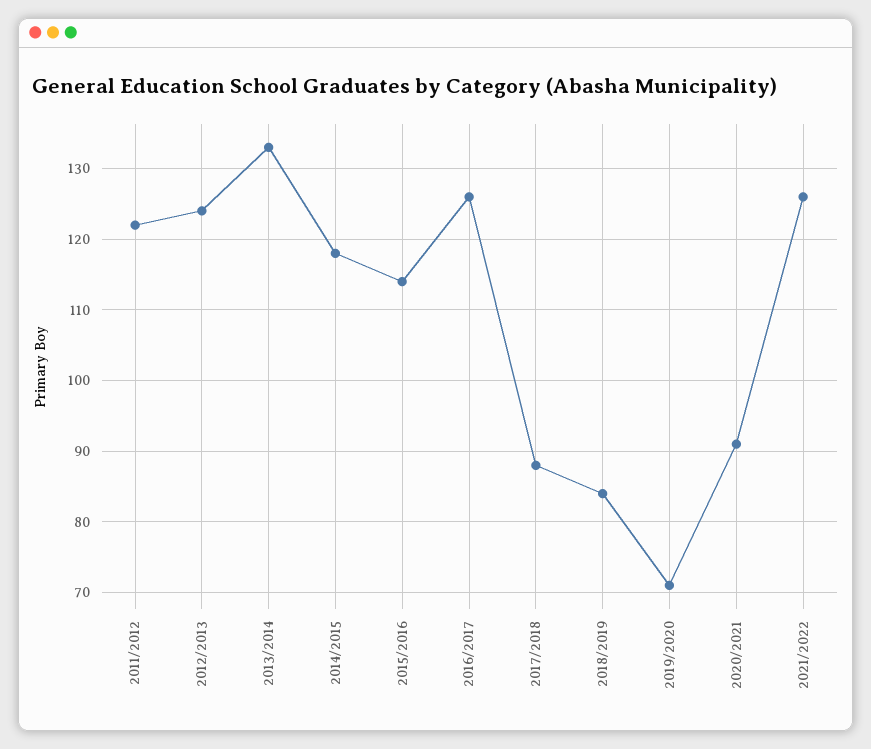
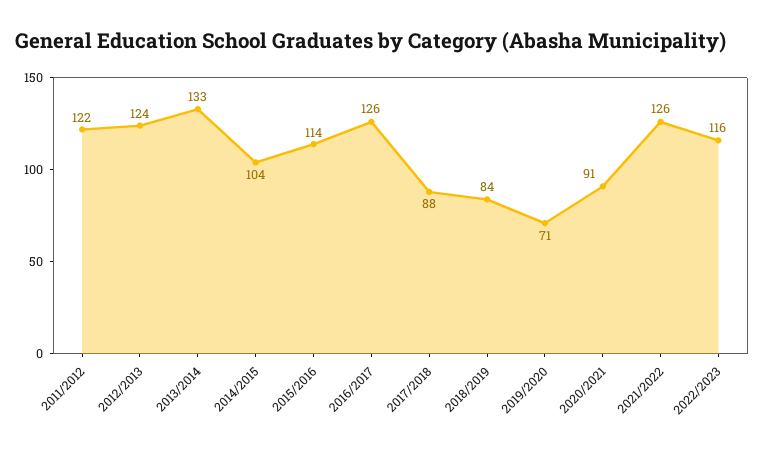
2014/2015: 118 -> 104
2022/2023: none -> 116

